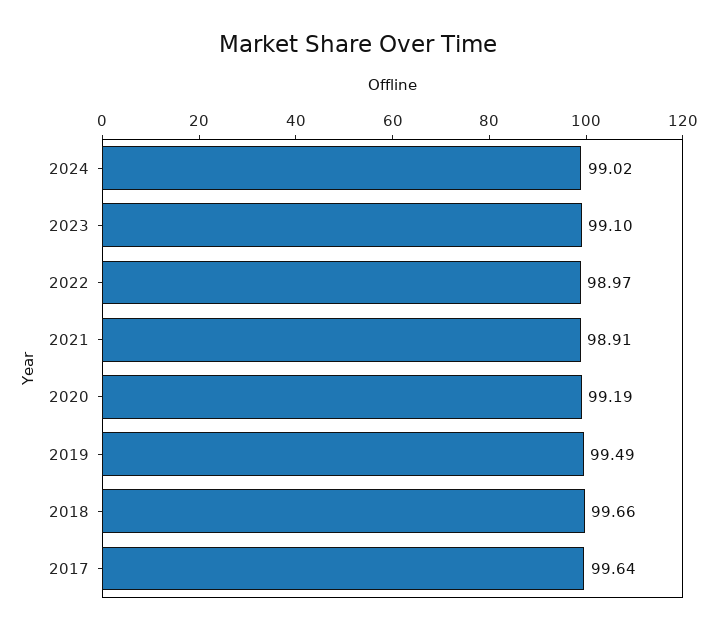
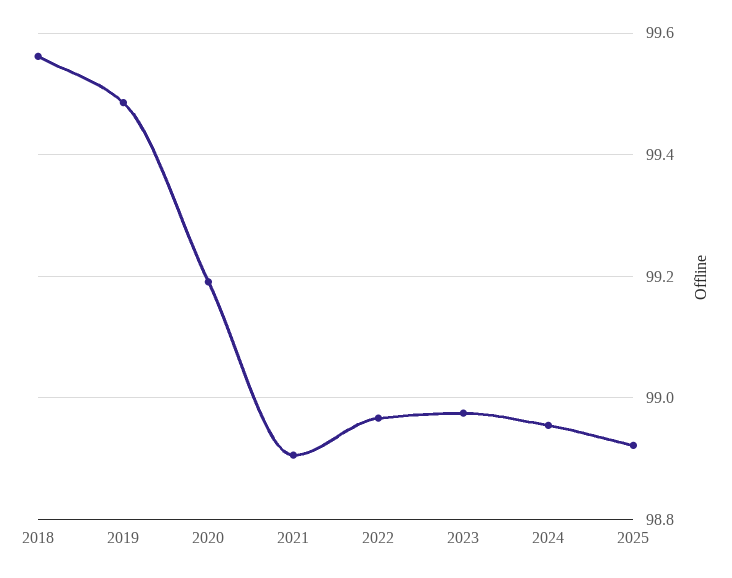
2024: 99.02 -> 98.96
2023: 99.1 -> 98.98
2018: 99.66 -> 99.56
2017: 99.64 -> none
2025: none -> 98.92

